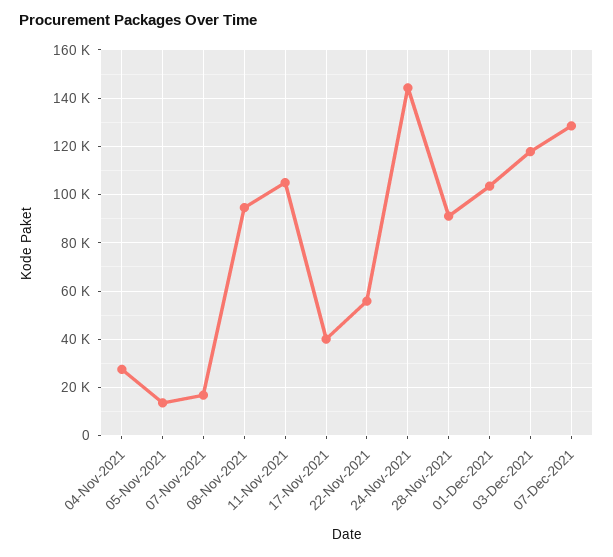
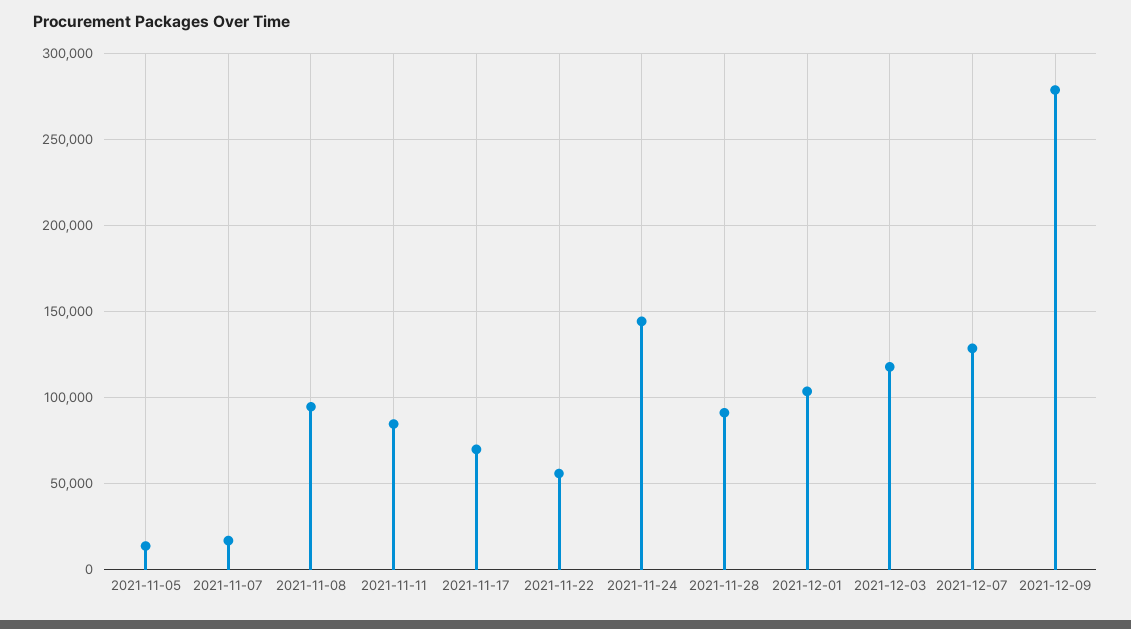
04-Nov-2021: 27500 -> none
11-Nov-2021: 105000 -> 85000
17-Nov-2021: 40000 -> 70000
2021-12-09: none -> 280000

